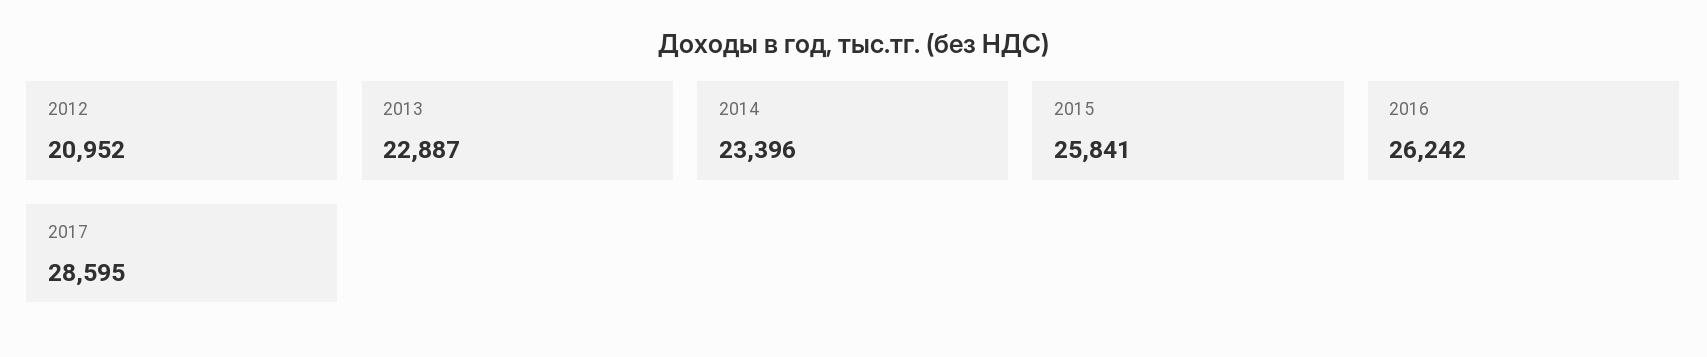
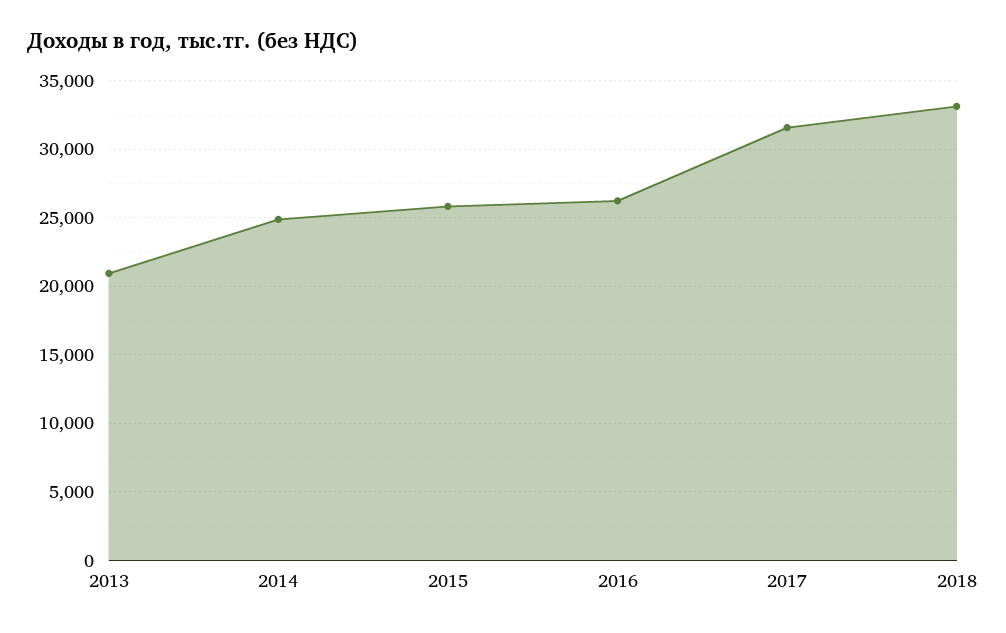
2012: 20952 -> none
2013: 22887 -> 21000
2014: 23396 -> 25000
2017: 28595 -> 31500
2018: none -> 33000

